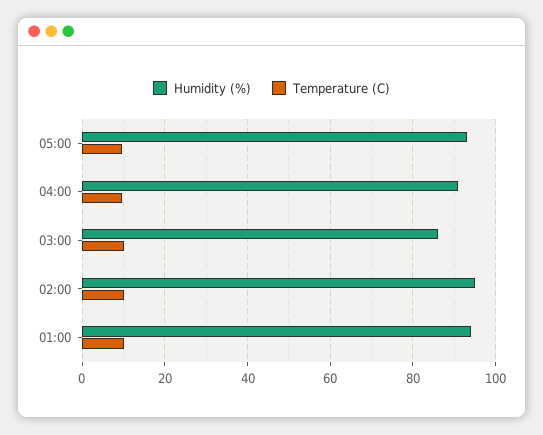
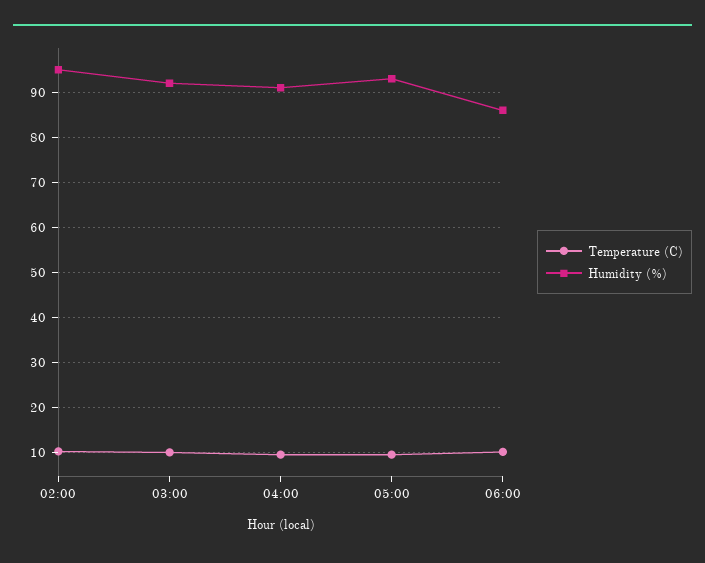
Humidity (%), 03:00: 86 -> 92
Humidity (%), 01:00: 94 -> none
Temperature (C), 01:00: 10 -> none
Temperature (C), 06:00: none -> 10
Humidity (%), 06:00: none -> 86

